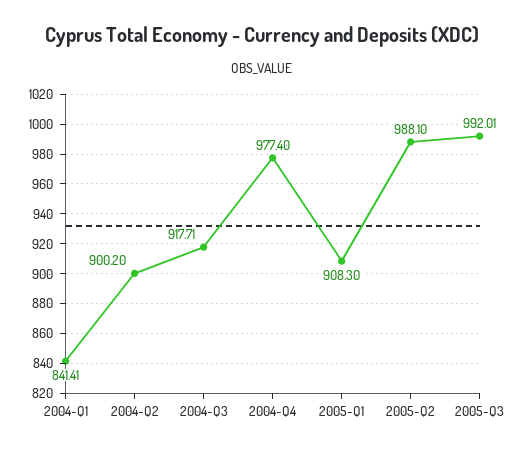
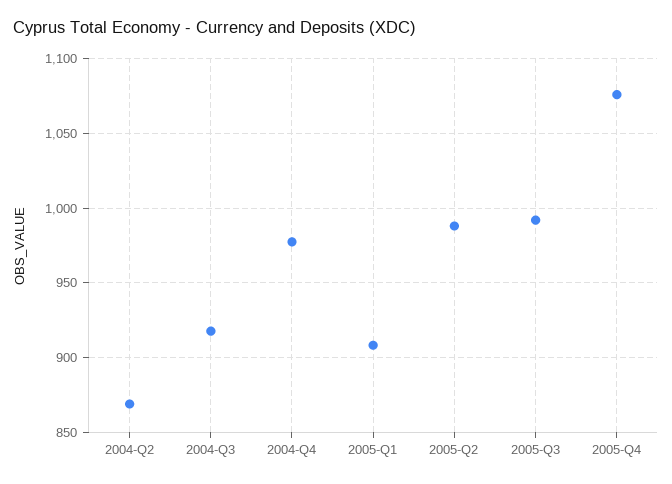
2004-Q1: 841.41 -> none
2004-Q2: 900.2 -> 870
2005-Q4: none -> 1075

